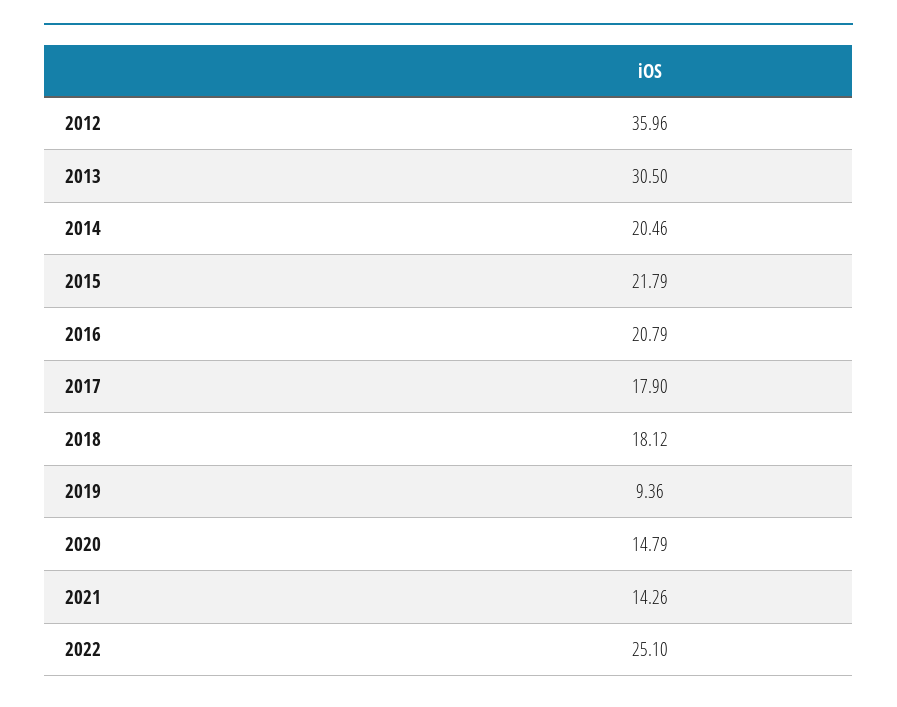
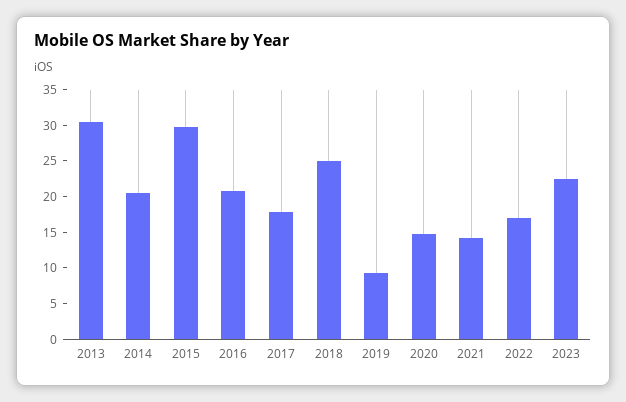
2012: 35.96 -> none
2015: 21.79 -> 30
2018: 18.12 -> 25
2022: 25.1 -> 17.5
2023: none -> 22.5

